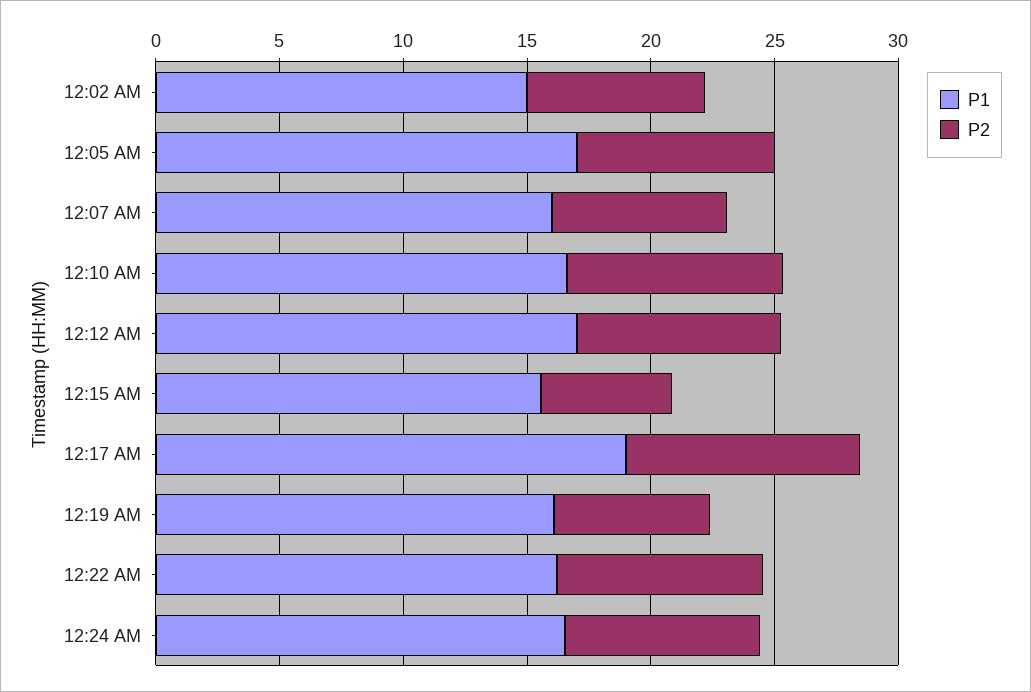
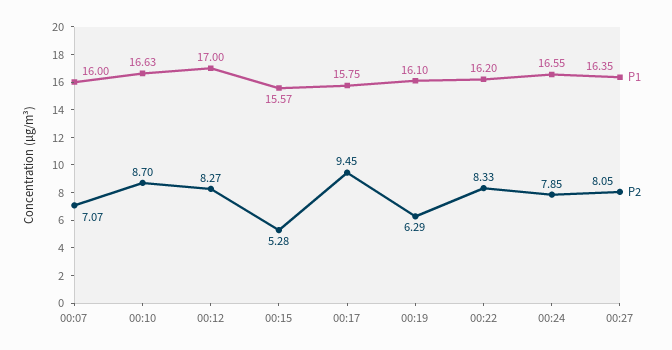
P1, 12:02 AM: 15 -> none
P2, 12:02 AM: 7 -> none
P1, 12:05 AM: 17 -> none
P2, 12:05 AM: 8 -> none
P1, 12:17 AM: 19 -> 15.75
P1, 00:27: none -> 16.35
P2, 00:27: none -> 8.05

